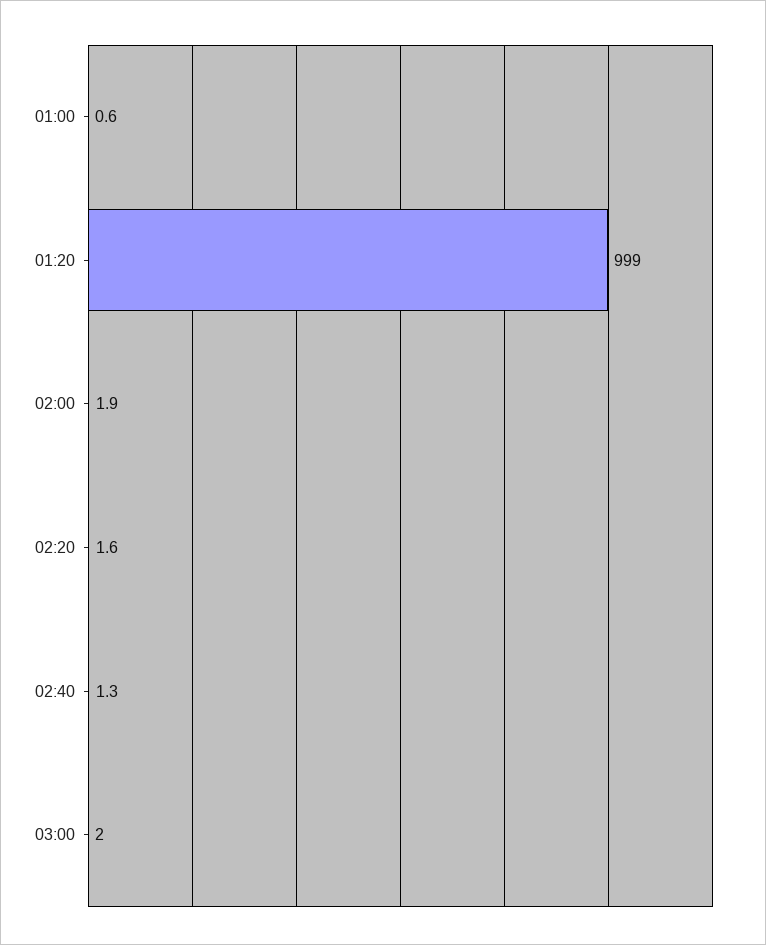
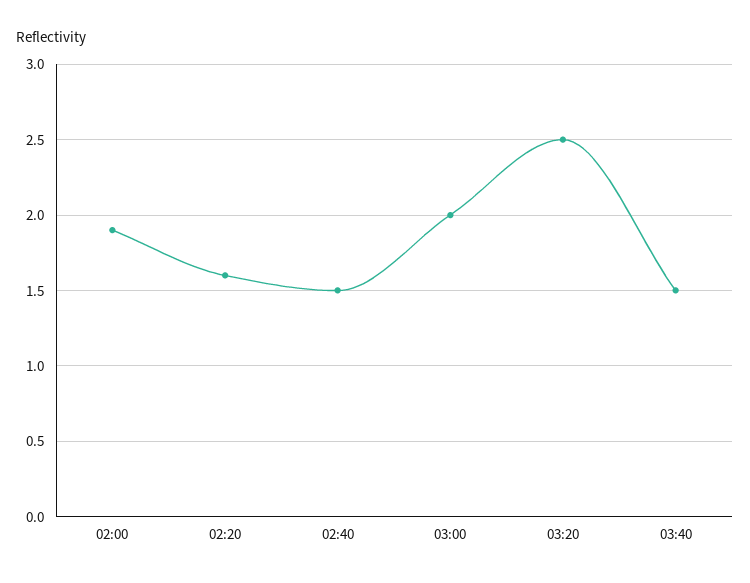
01:00: 0.6 -> none
01:20: 999 -> none
02:40: 1.3 -> 1.5
03:20: none -> 2.5
03:40: none -> 1.5

